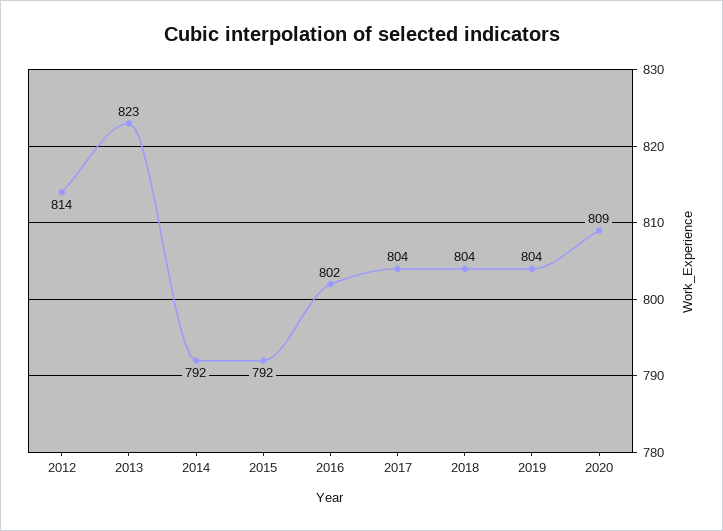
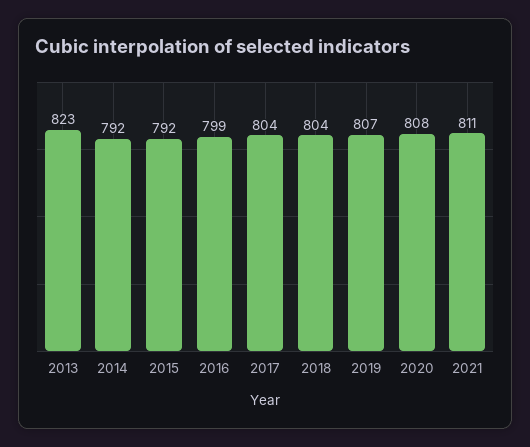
2012: 814 -> none
2016: 802 -> 799
2019: 804 -> 807
2020: 809 -> 808
2021: none -> 811

